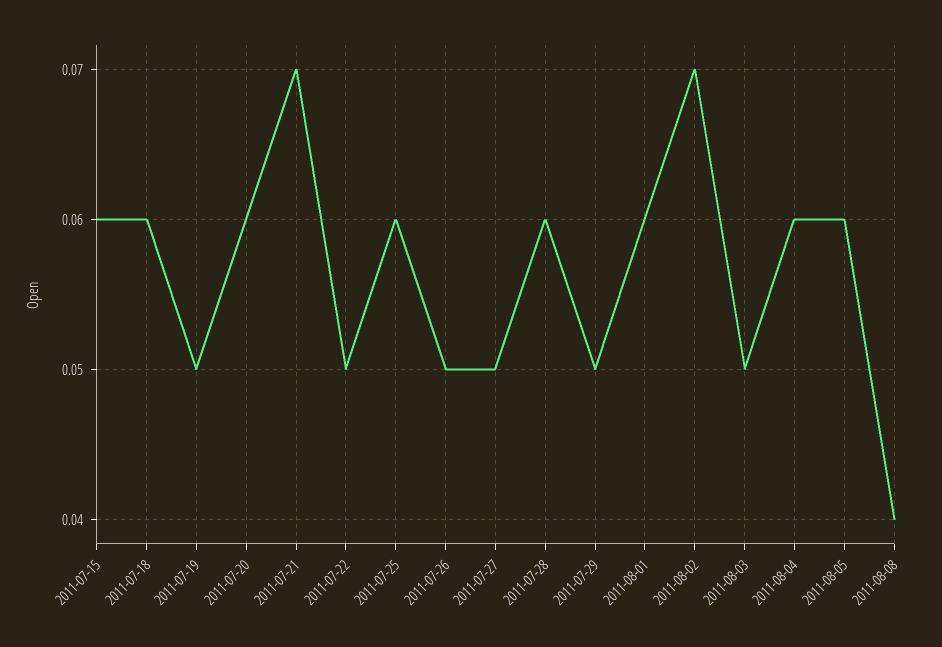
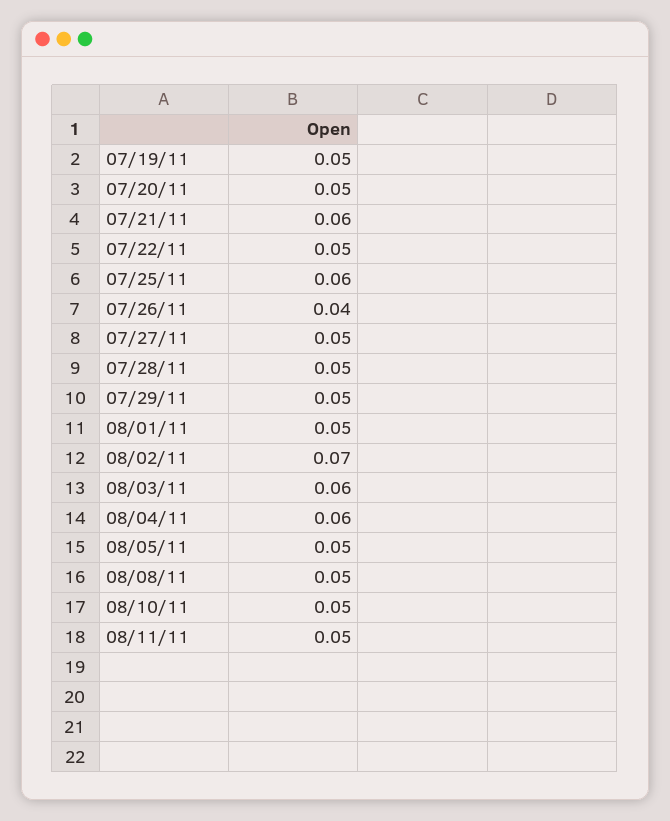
2011-07-15: 0.06 -> none
2011-07-18: 0.06 -> none
2011-07-20: 0.06 -> 0.05
2011-07-21: 0.07 -> 0.06
2011-07-26: 0.05 -> 0.04
2011-07-28: 0.06 -> 0.05
2011-08-01: 0.06 -> 0.05
2011-08-03: 0.05 -> 0.06
2011-08-05: 0.06 -> 0.05
2011-08-08: 0.04 -> 0.05
08/10/11: none -> 0.05
08/11/11: none -> 0.05

